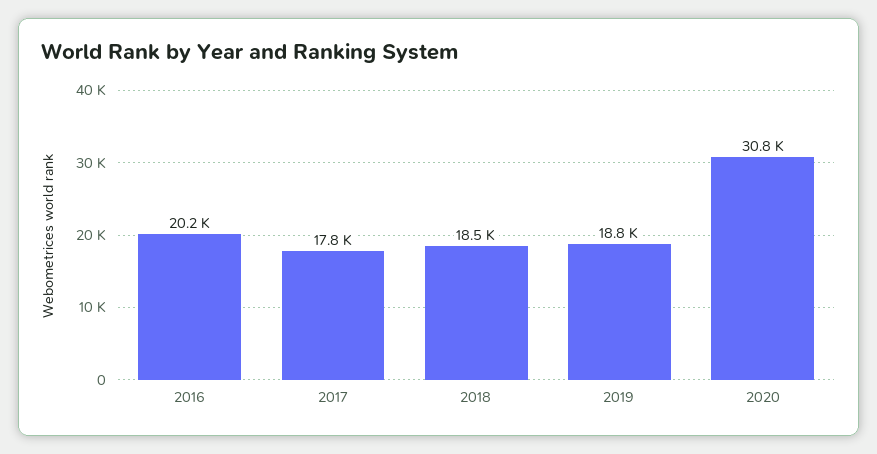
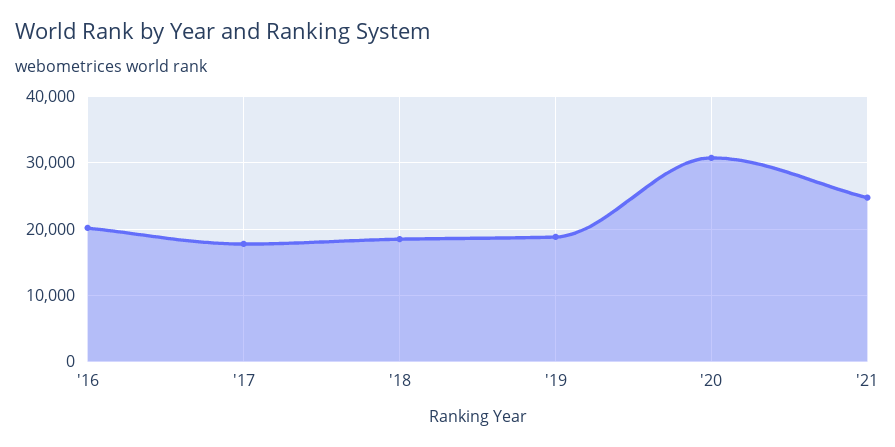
'21: none -> 25000

